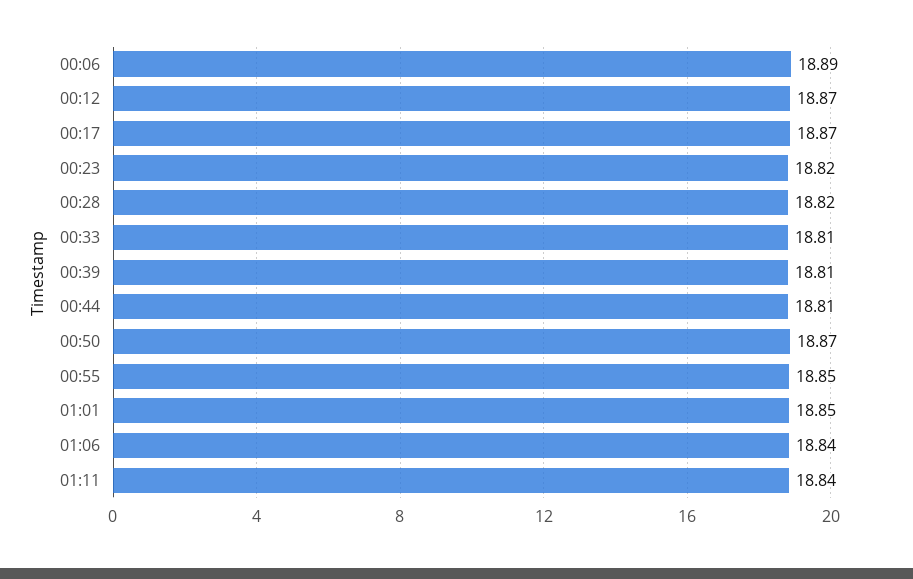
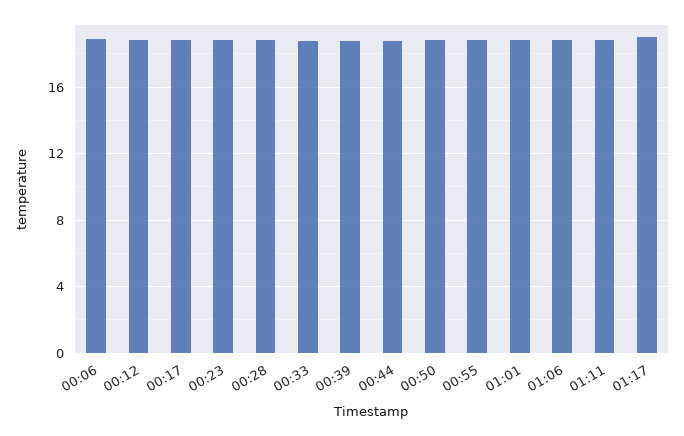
01:17: none -> 19

